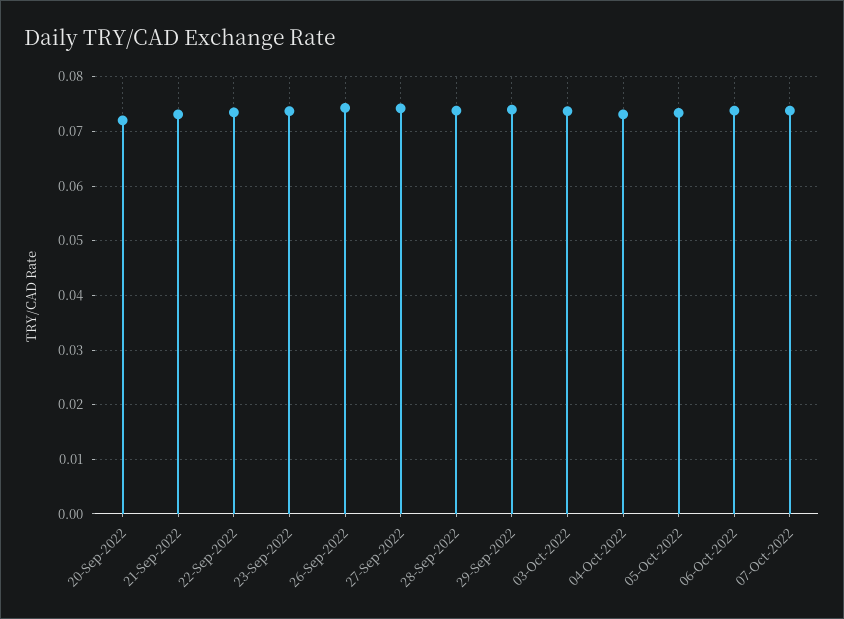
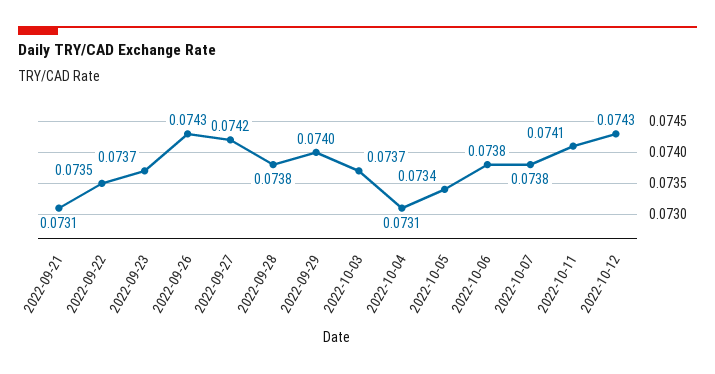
20-Sep-2022: 0.072 -> none
2022-10-11: none -> 0.0741
2022-10-12: none -> 0.0743

